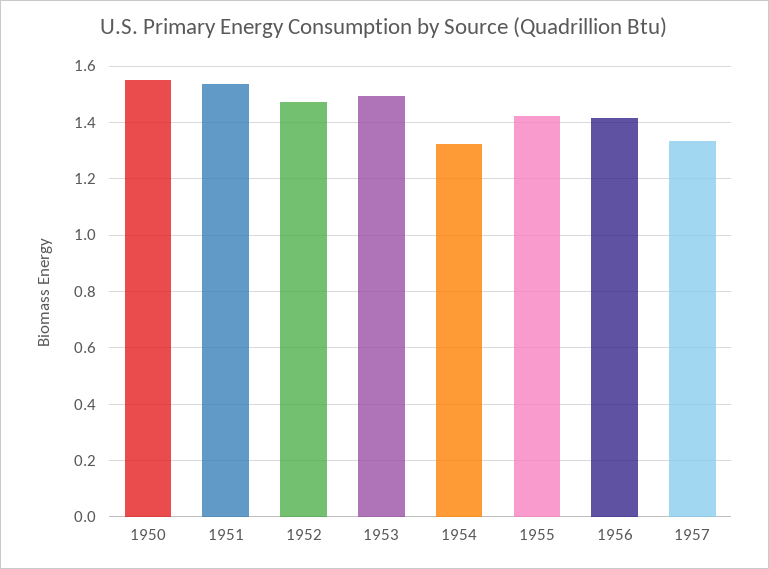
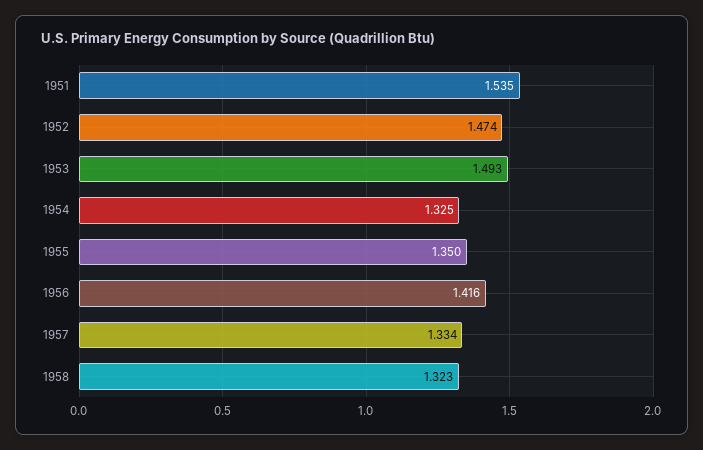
1950: 1.55 -> none
1955: 1.425 -> 1.35
1958: none -> 1.323

